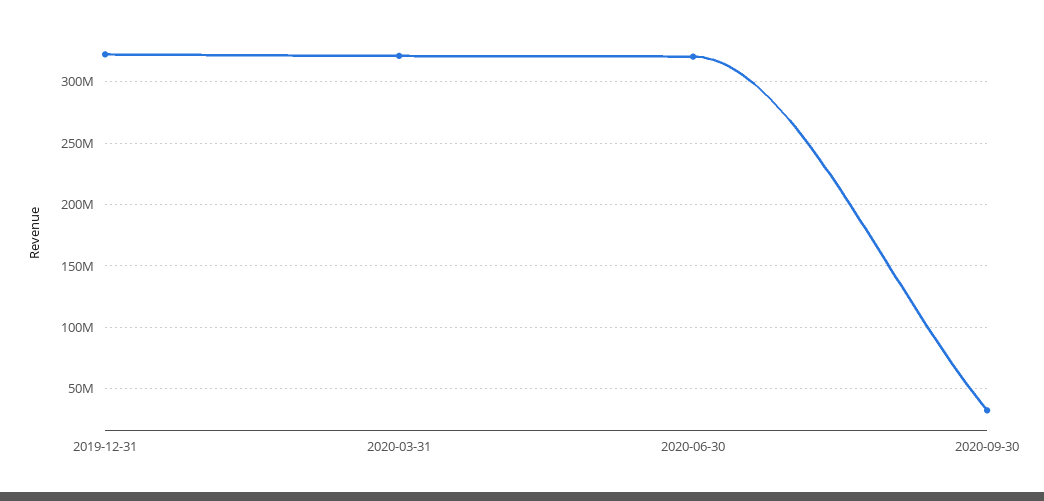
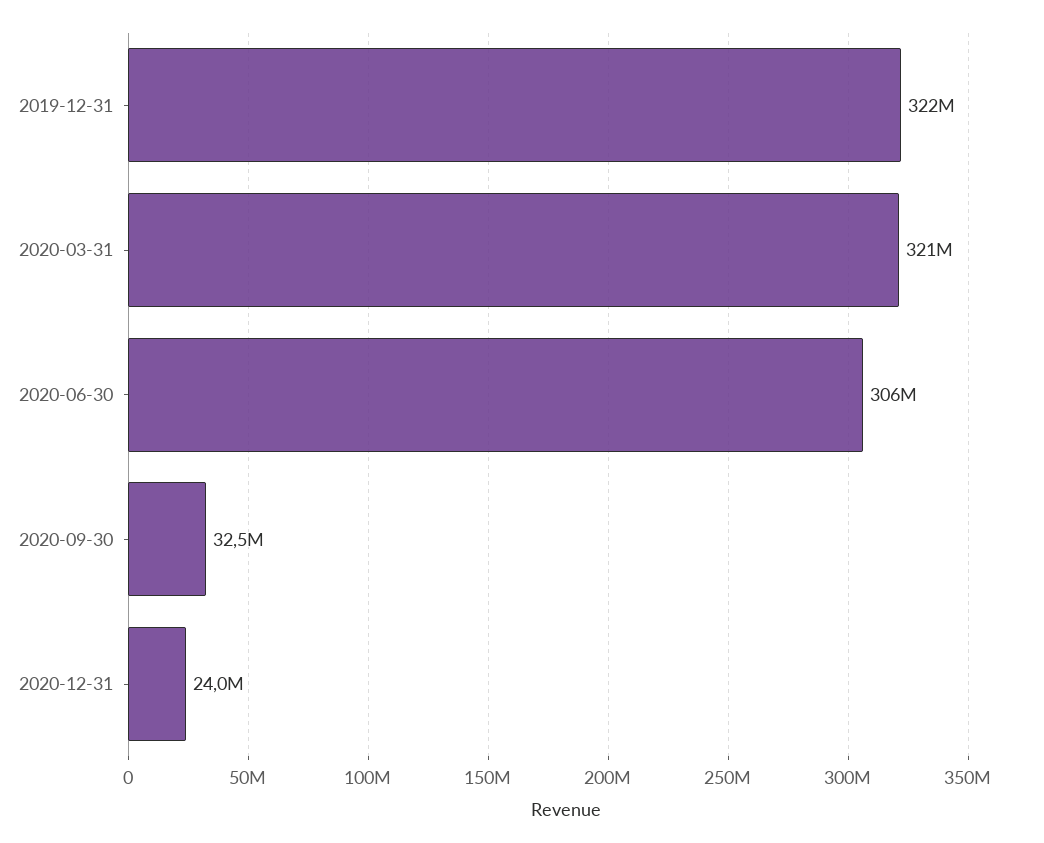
2020-06-30: 320000000 -> 306000000
2020-12-31: none -> 24000000

